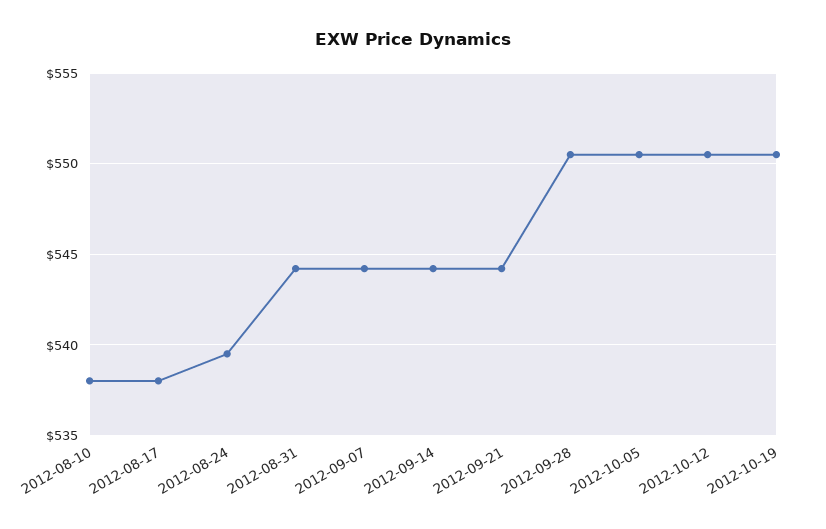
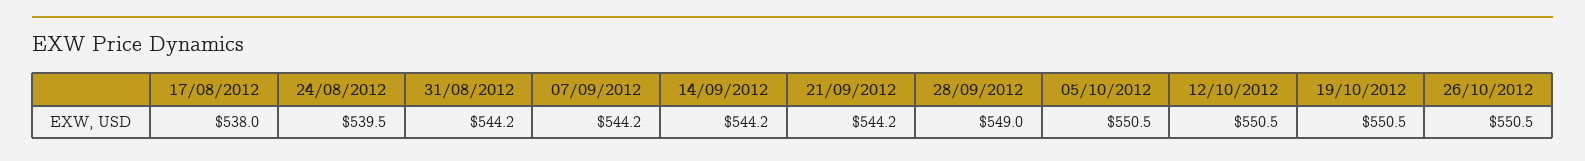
2012-08-10: 538 -> none
2012-09-28: 550.5 -> 549
26/10/2012: none -> 550.5

